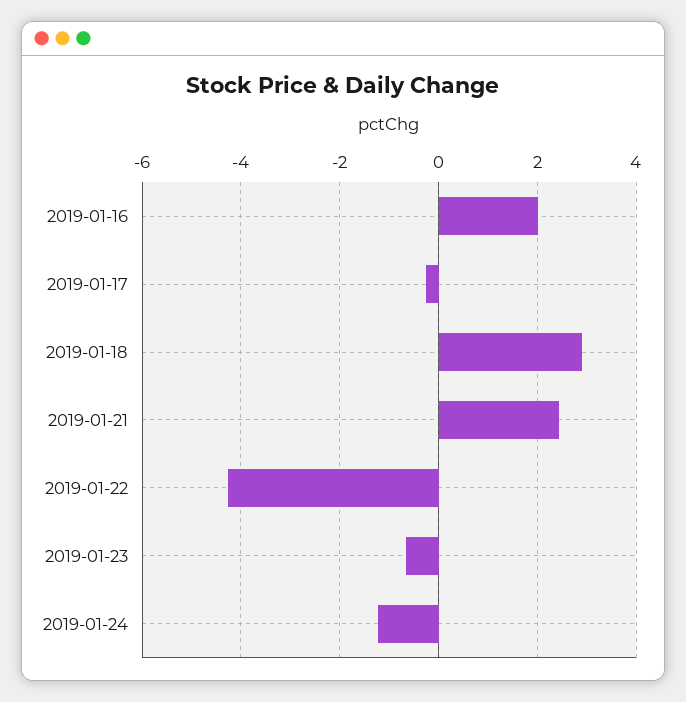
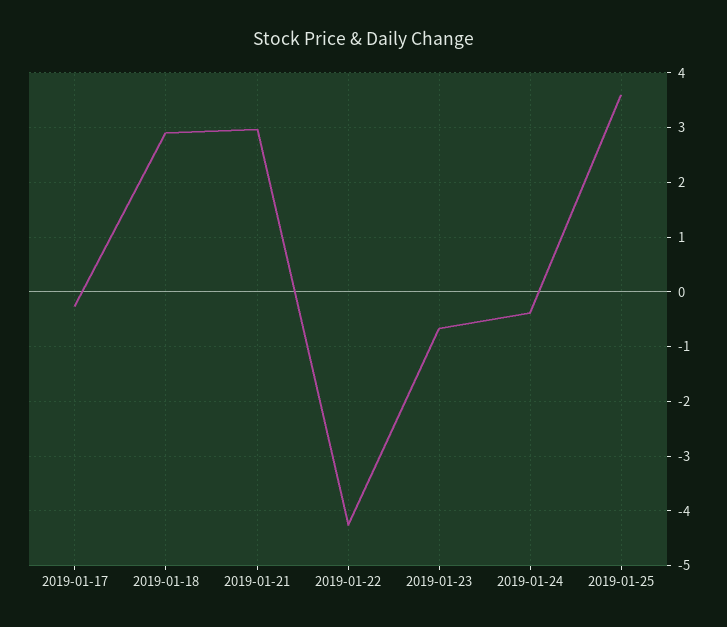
2019-01-16: 2 -> none
2019-01-21: 2.4 -> 3
2019-01-24: -1.2 -> -0.4
2019-01-25: none -> 3.6

